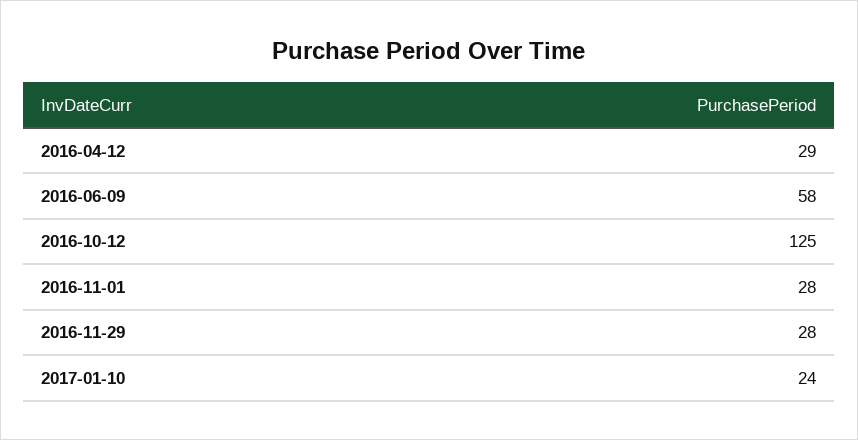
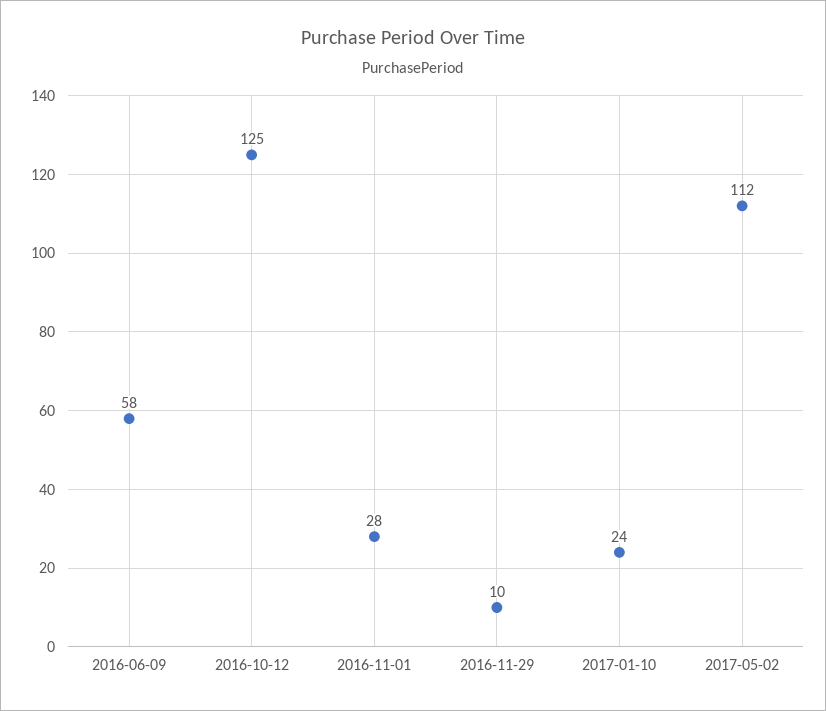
2016-04-12: 29 -> none
2016-11-29: 28 -> 10
2017-05-02: none -> 112

